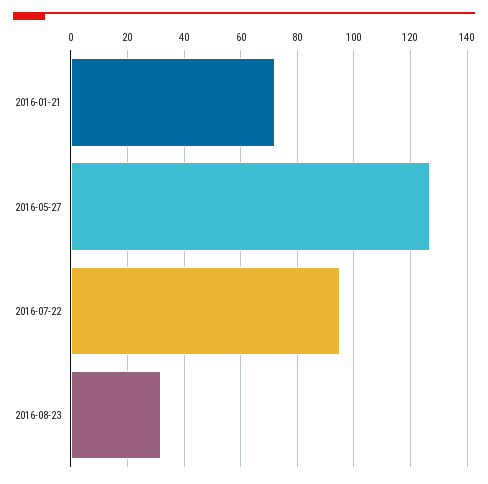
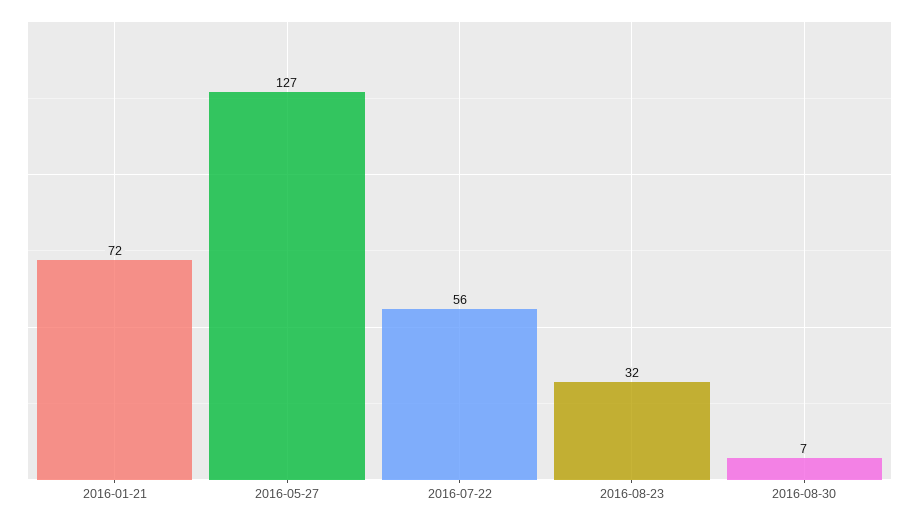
2016-07-22: 95 -> 56
2016-08-30: none -> 7

